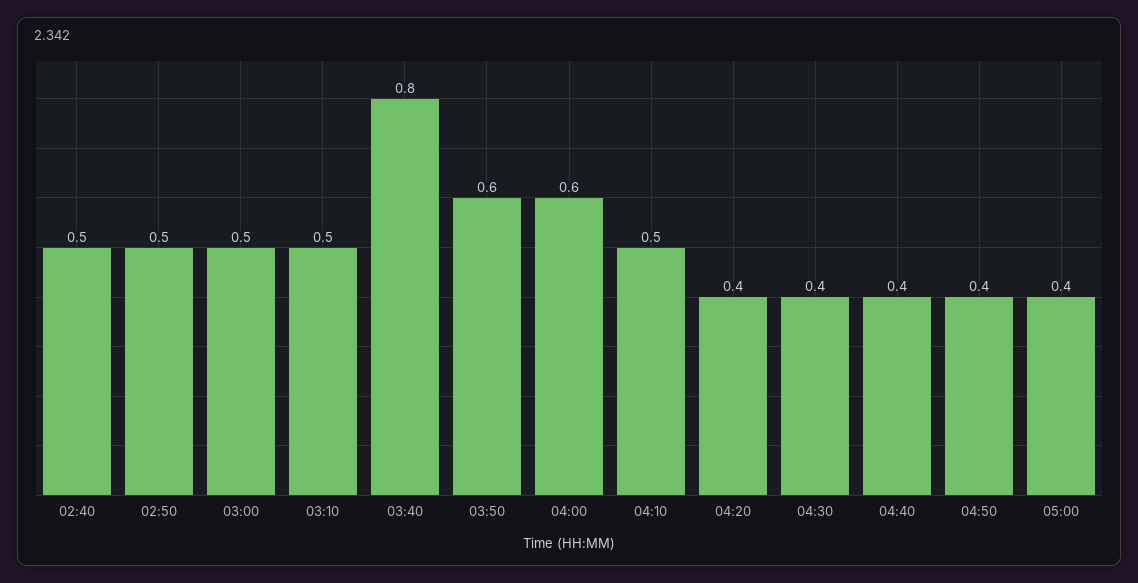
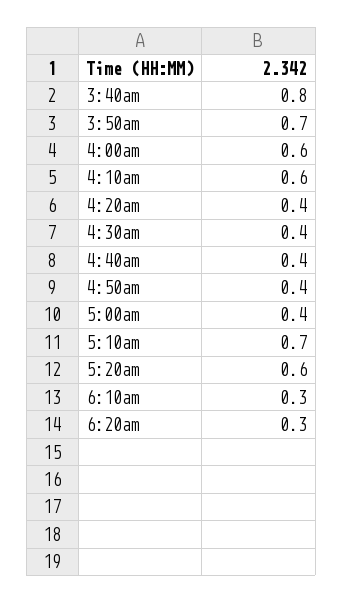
02:40: 0.5 -> none
02:50: 0.5 -> none
03:00: 0.5 -> none
03:10: 0.5 -> none
03:50: 0.6 -> 0.7
04:10: 0.5 -> 0.6
5:10am: none -> 0.7
5:20am: none -> 0.6
6:10am: none -> 0.3
6:20am: none -> 0.3

